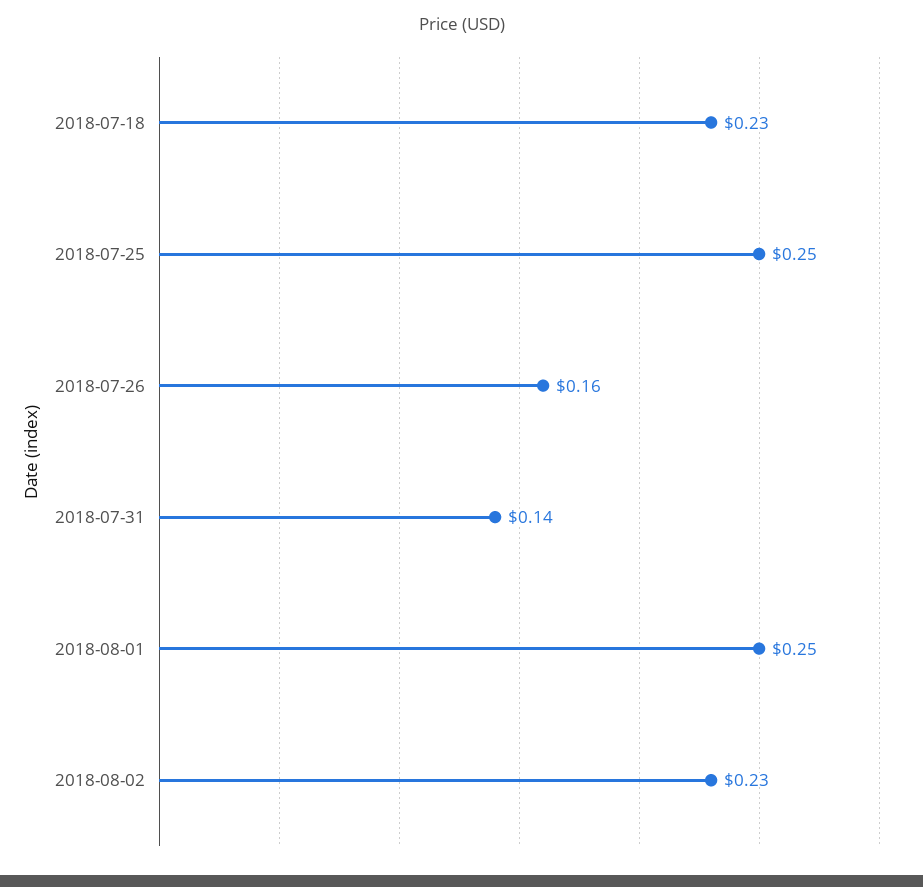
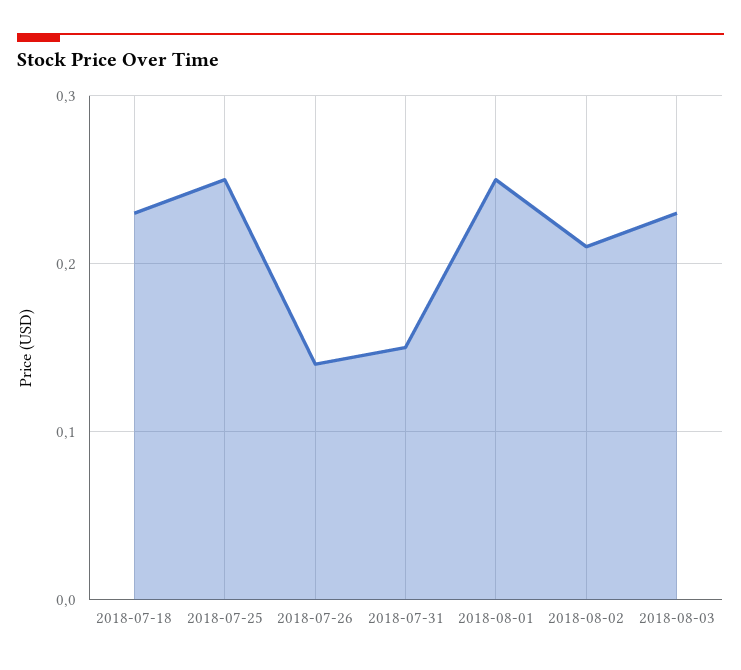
2018-07-26: 0.16 -> 0.14
2018-07-31: 0.14 -> 0.15
2018-08-02: 0.23 -> 0.21
2018-08-03: none -> 0.23

